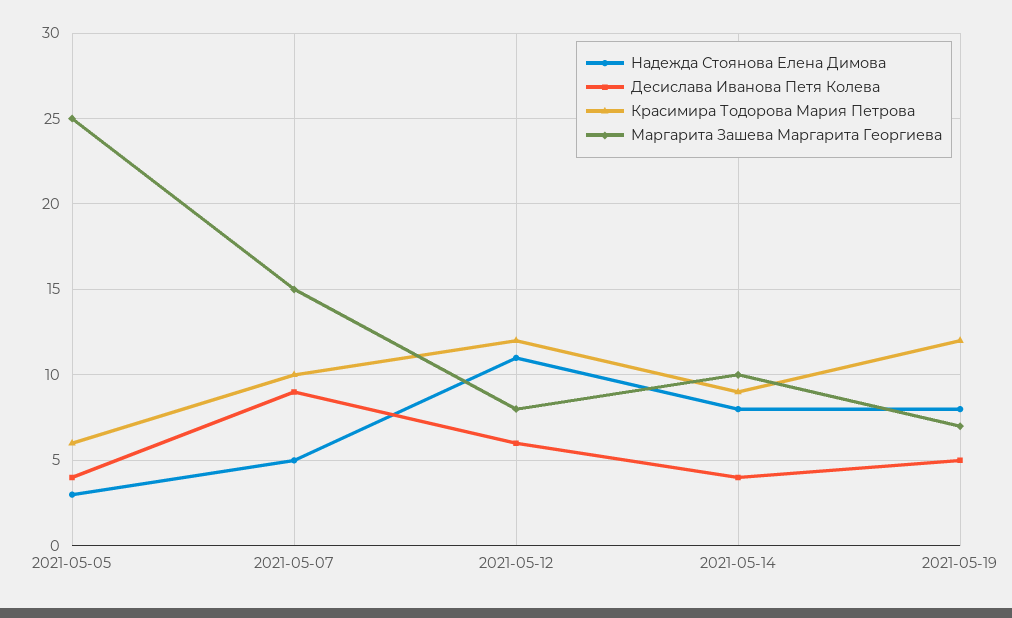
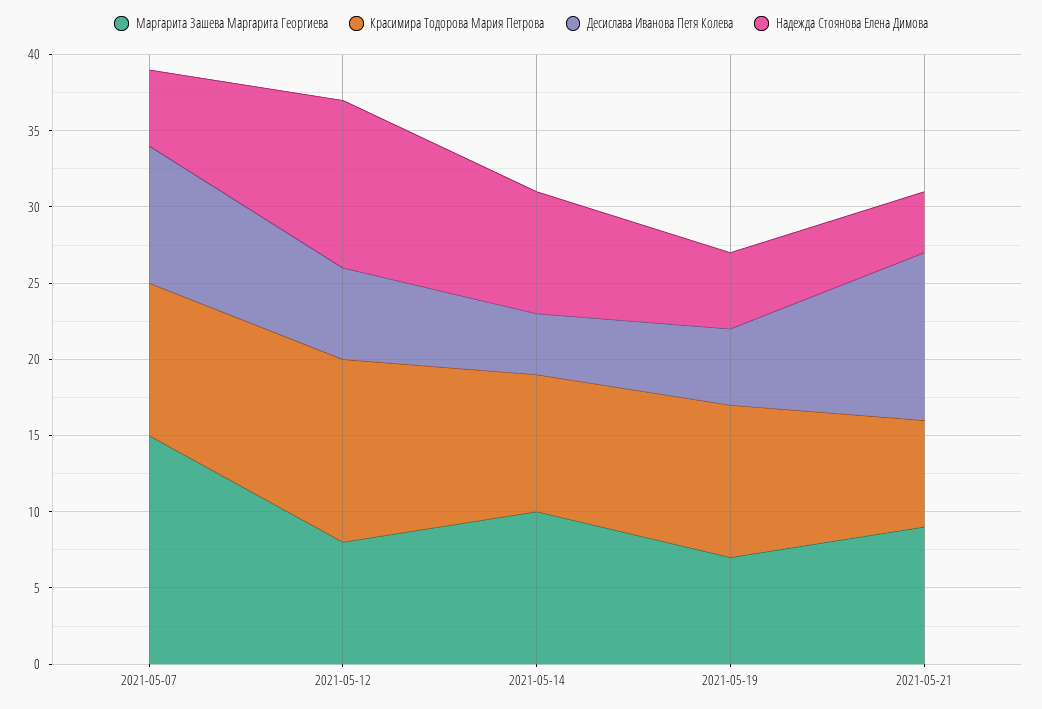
Надежда Стоянова Елена Димова, 2021-05-05: 3 -> none
Десислава Иванова Петя Колева, 2021-05-05: 4 -> none
Красимира Тодорова Мария Петрова, 2021-05-05: 6 -> none
Маргарита Зашева Маргарита Георгиева, 2021-05-05: 25 -> none
Надежда Стоянова Елена Димова, 2021-05-19: 8 -> 5
Красимира Тодорова Мария Петрова, 2021-05-19: 12 -> 10
Маргарита Зашева Маргарита Георгиева, 2021-05-21: none -> 9
Красимира Тодорова Мария Петрова, 2021-05-21: none -> 7
Десислава Иванова Петя Колева, 2021-05-21: none -> 11
Надежда Стоянова Елена Димова, 2021-05-21: none -> 4

